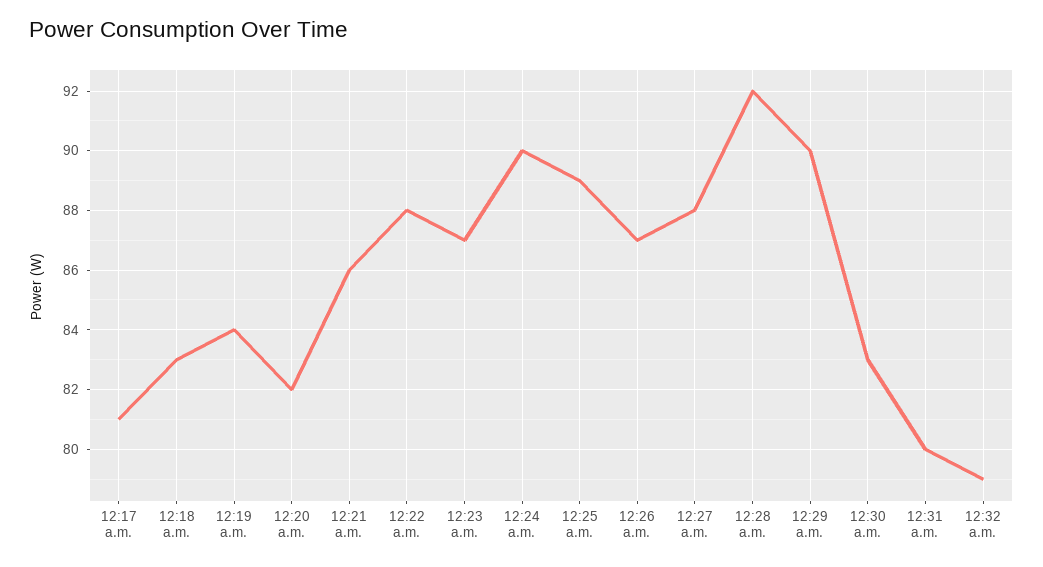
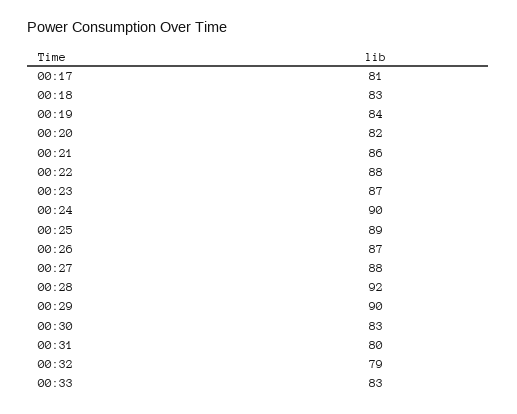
00:33: none -> 83

